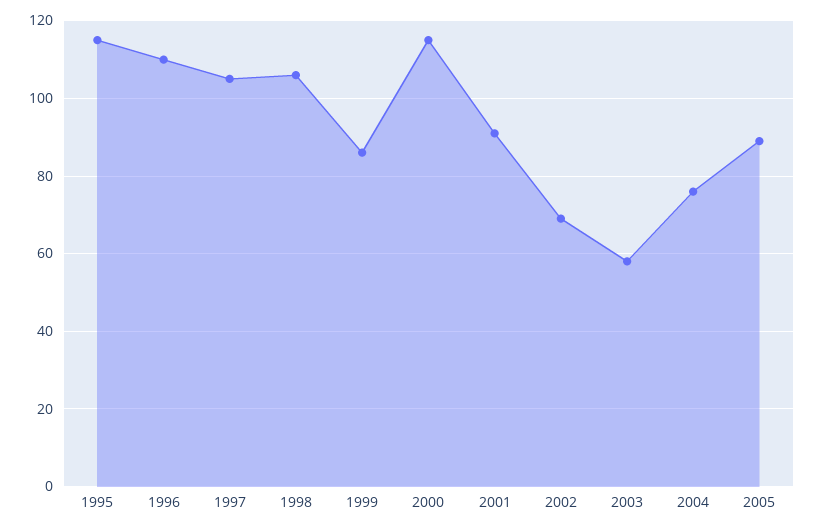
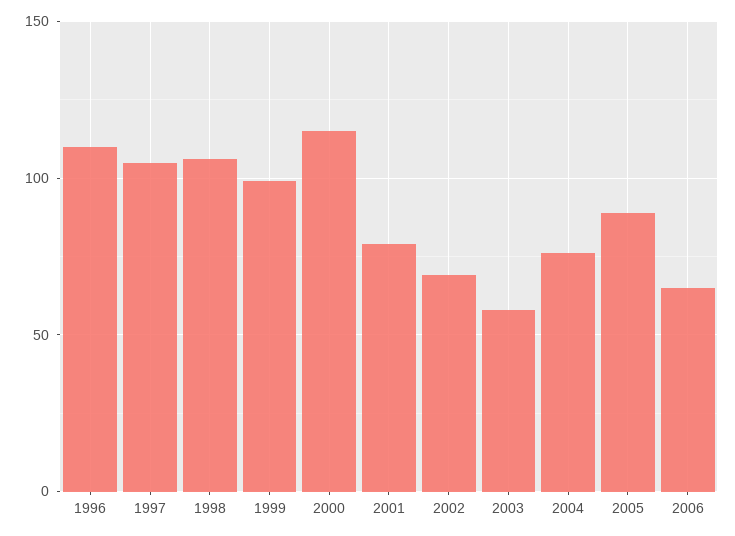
1995: 115 -> none
1999: 85 -> 100
2001: 90 -> 80
2006: none -> 65

